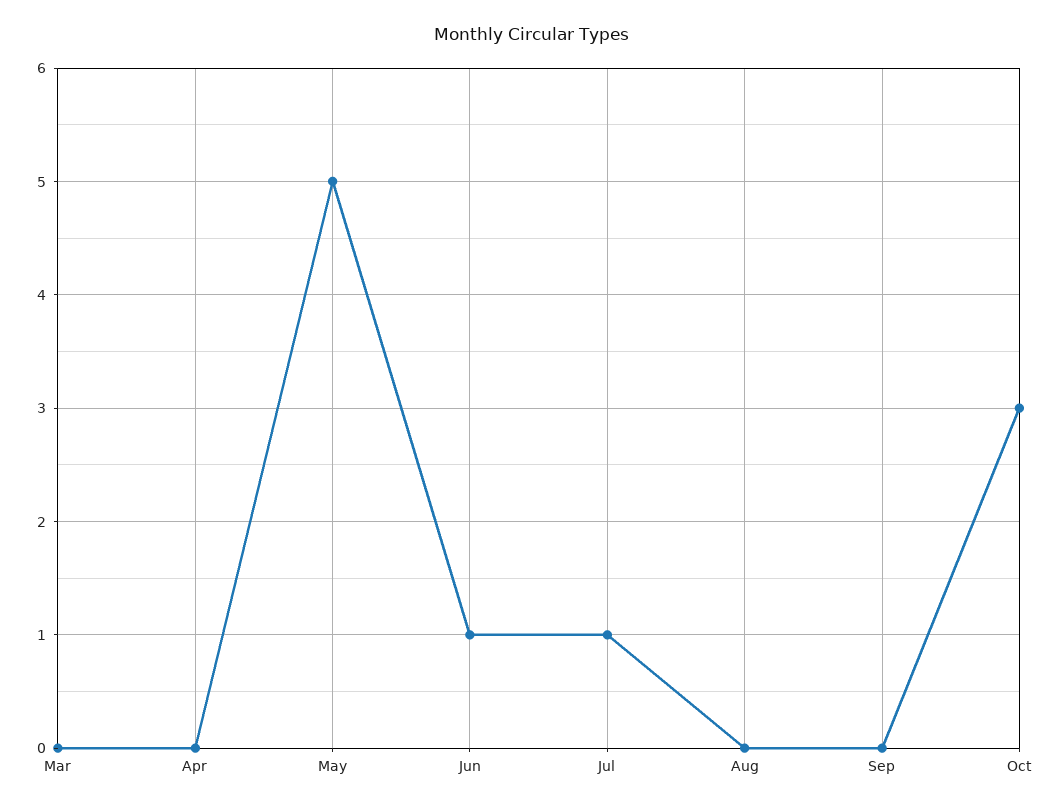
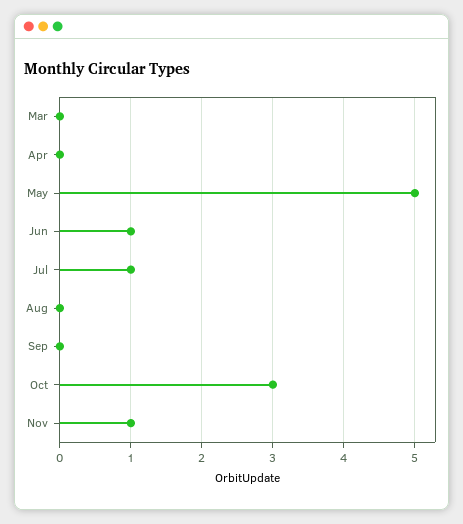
Nov: none -> 1

